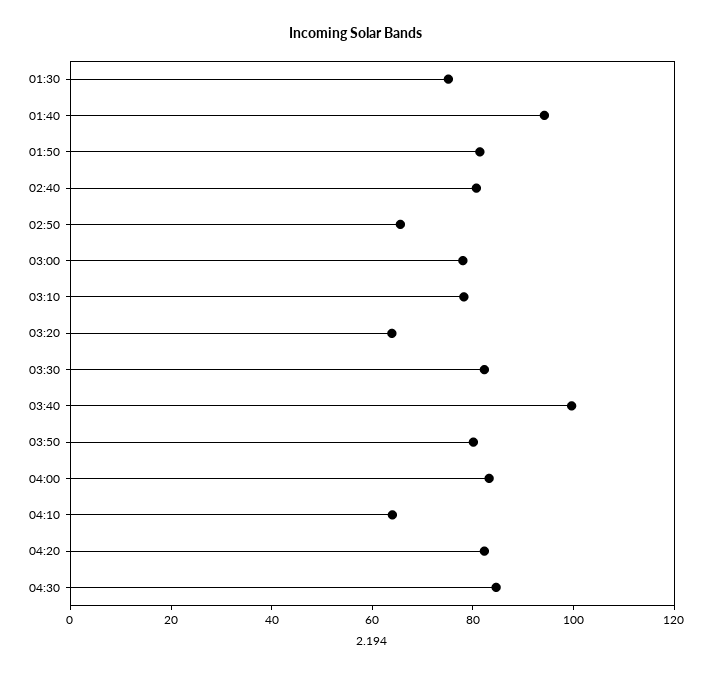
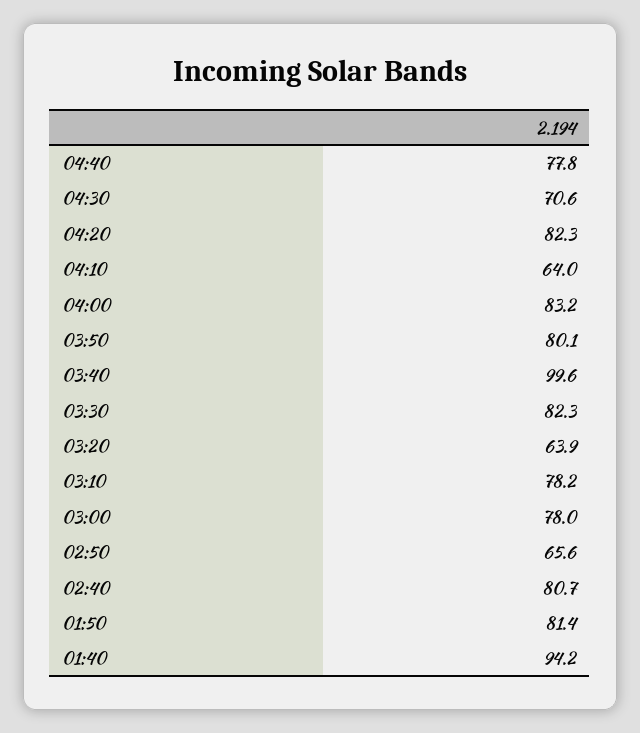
01:30: 75 -> none
04:30: 85 -> 70.6
04:40: none -> 77.8

